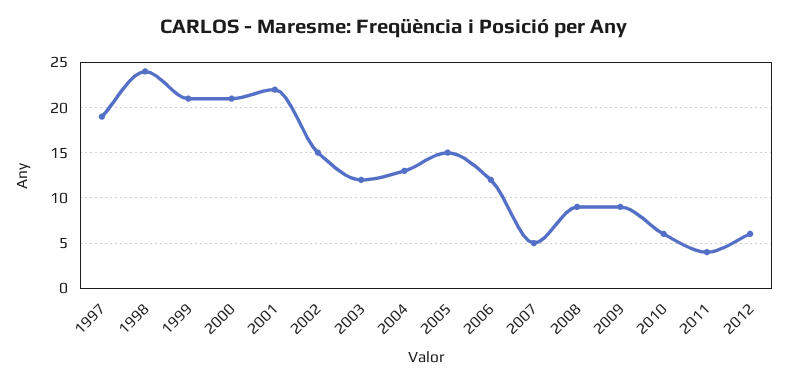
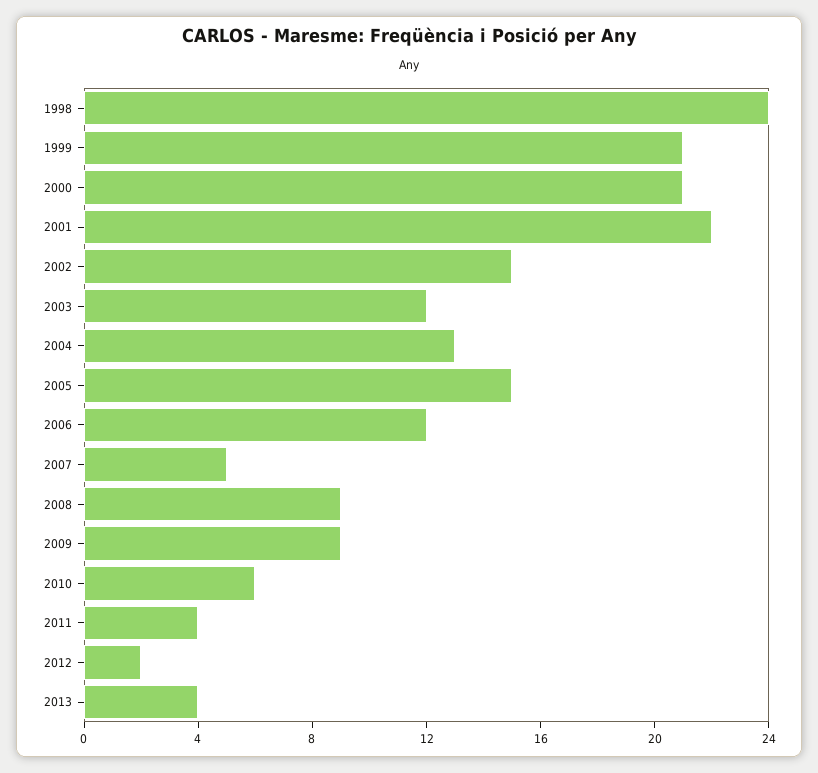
1997: 19 -> none
2012: 6 -> 2
2013: none -> 4

